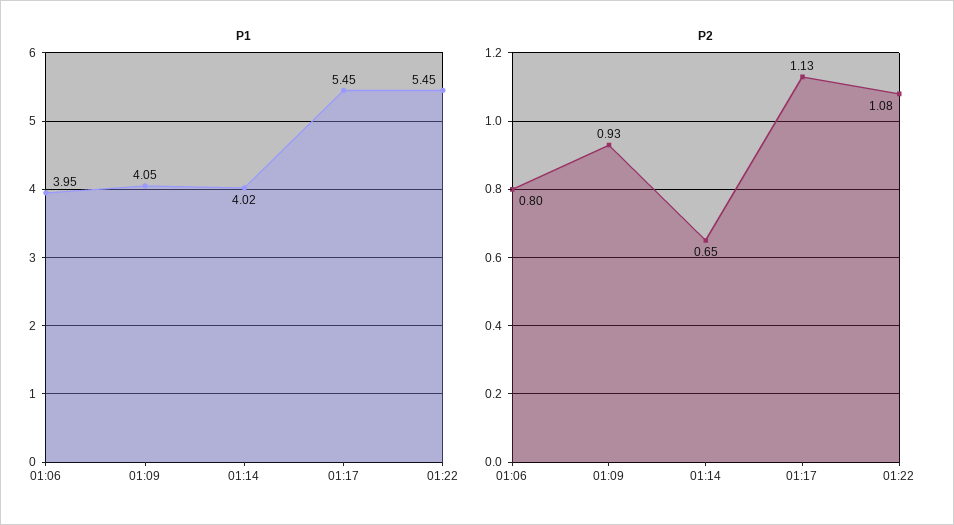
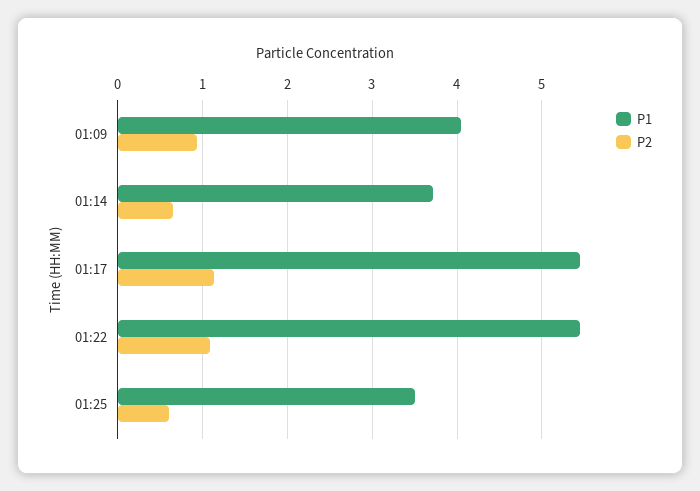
P1, 01:06: 3.95 -> none
P1, 01:14: 4.02 -> 3.7
P2, 01:06: 0.8 -> none
P1, 01:25: none -> 3.5
P2, 01:25: none -> 0.6

